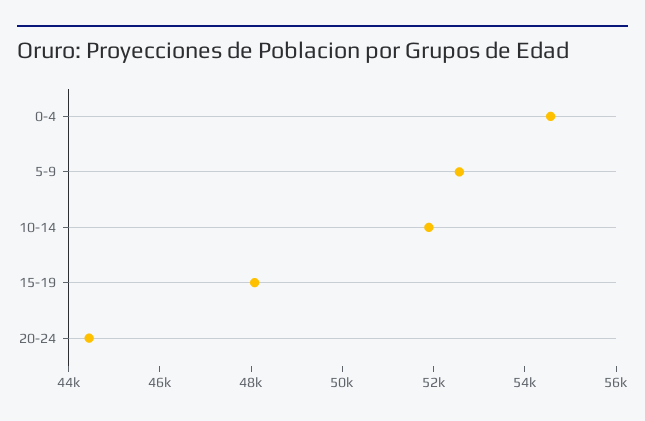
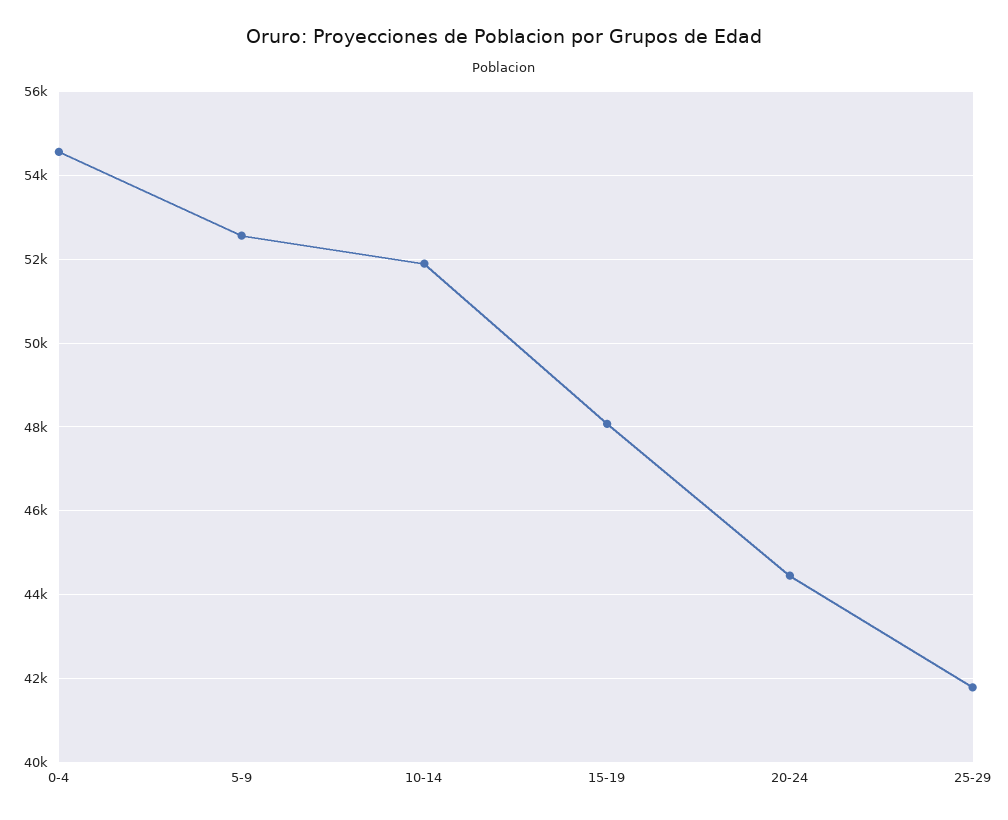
25-29: none -> 41800

